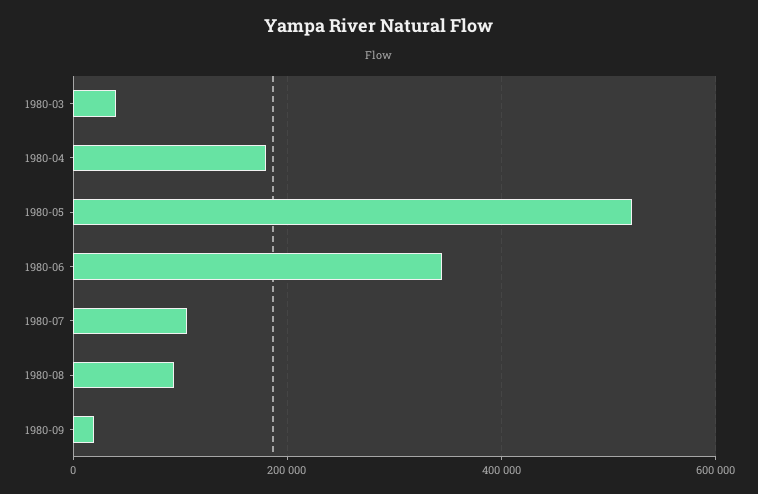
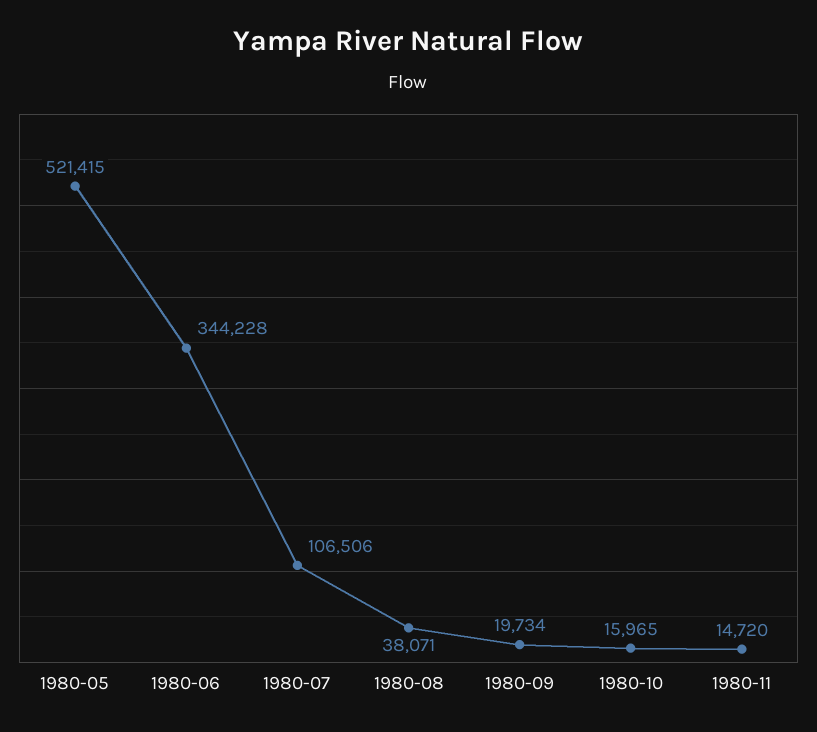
1980-03: 40000 -> none
1980-04: 180000 -> none
1980-08: 100000 -> 38071
1980-10: none -> 15965
1980-11: none -> 14720

